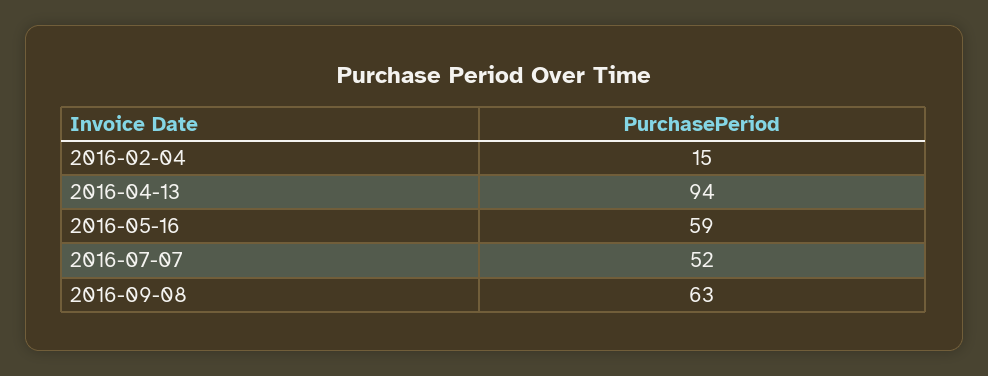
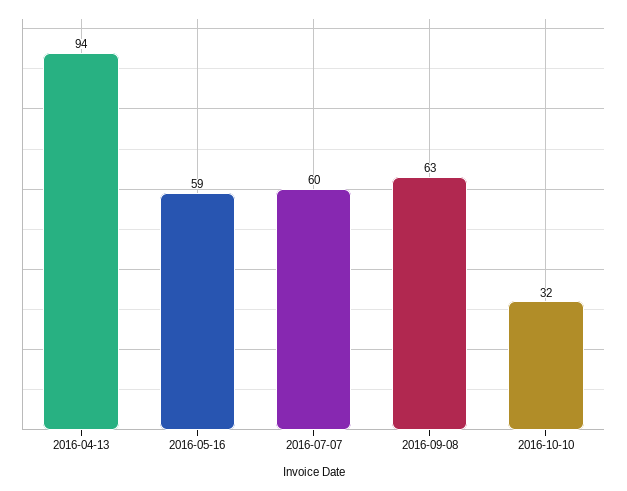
2016-02-04: 15 -> none
2016-07-07: 52 -> 60
2016-10-10: none -> 32

